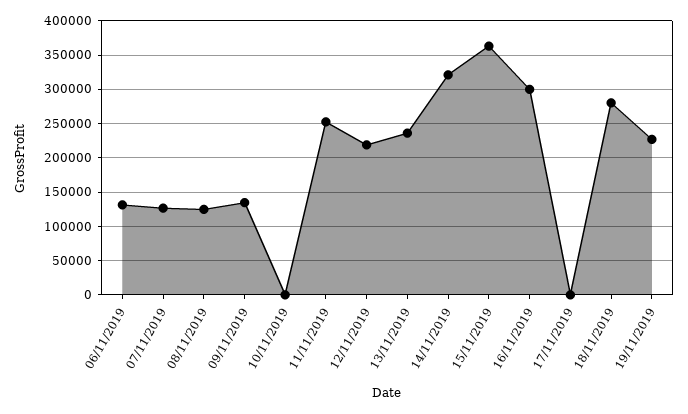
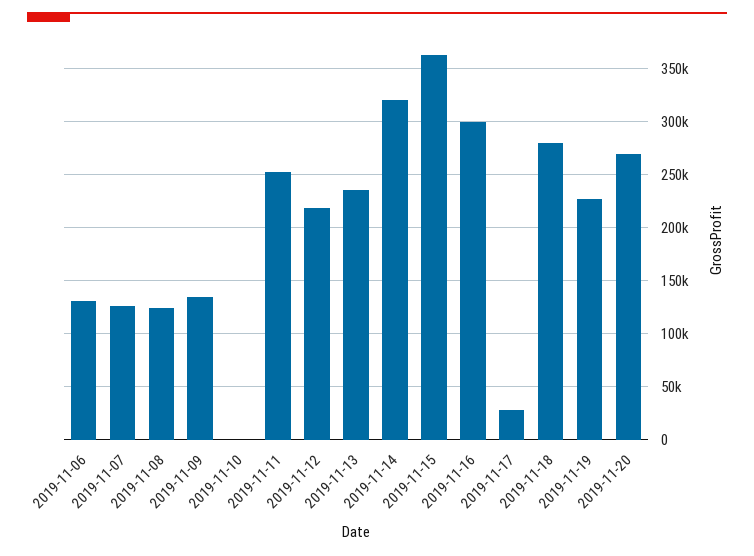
17/11/2019: 0 -> 30000
2019-11-20: none -> 270000

